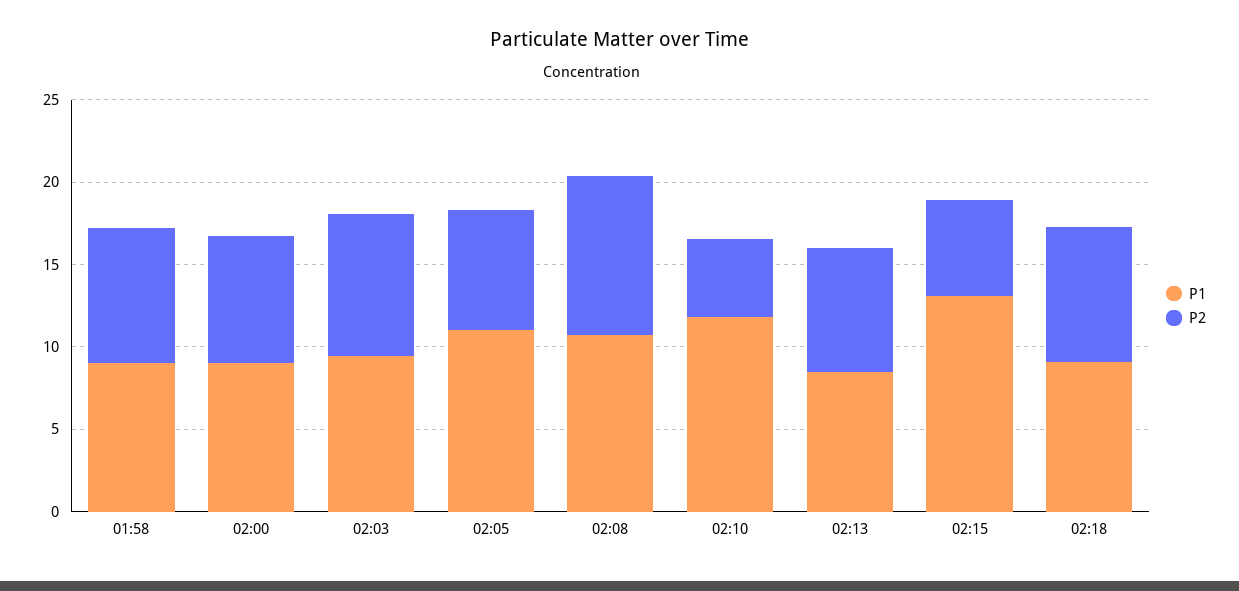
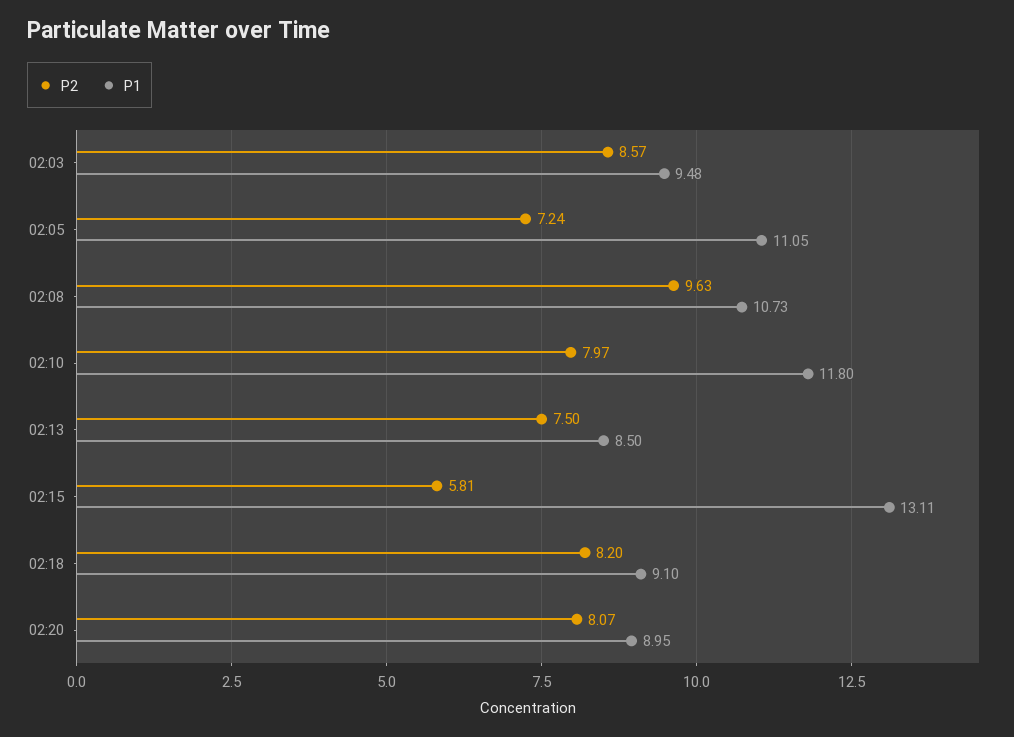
P1, 01:58: 9 -> none
P2, 01:58: 8 -> none
P1, 02:00: 9 -> none
P2, 02:00: 8 -> none
P2, 02:10: 5 -> 7.97
P2, 02:20: none -> 8.07
P1, 02:20: none -> 8.95

